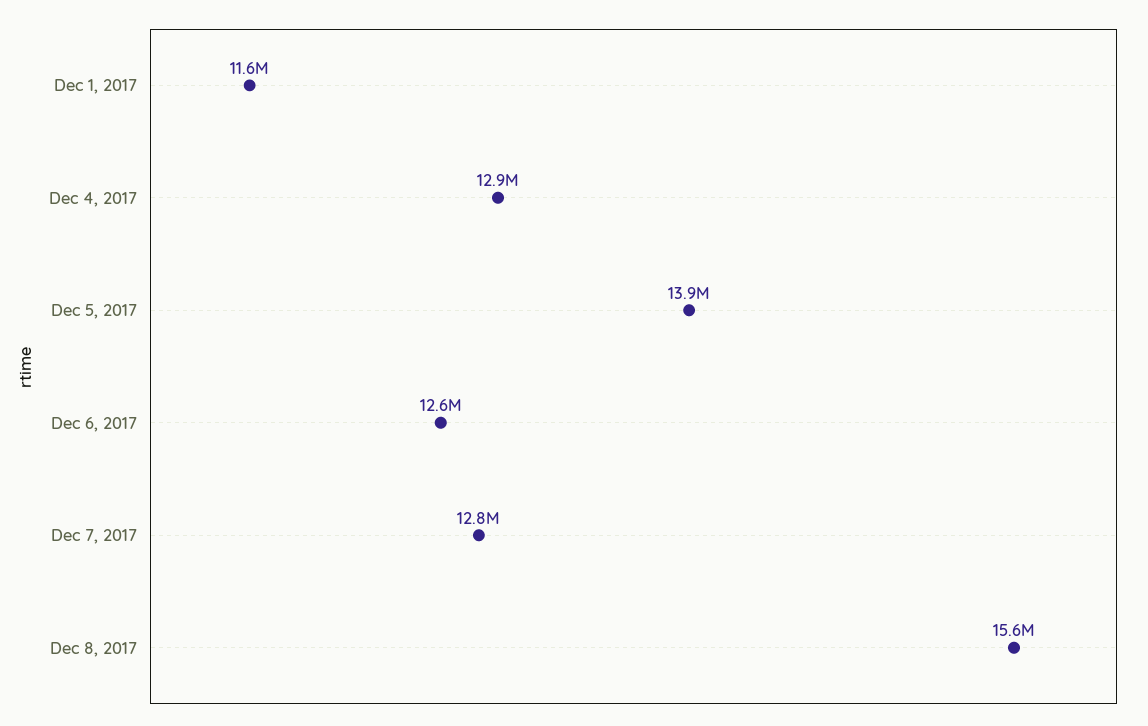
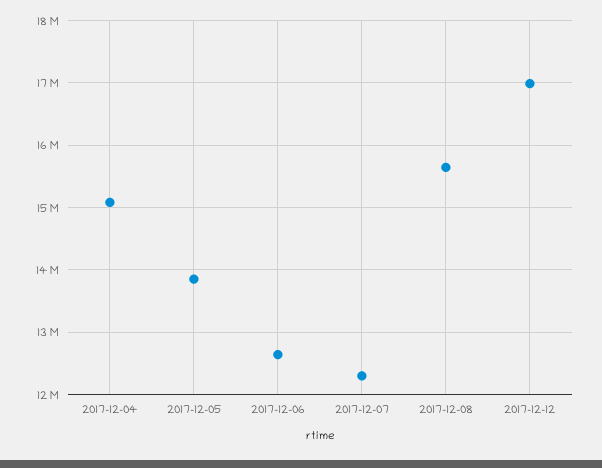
Dec 1, 2017: 11600000 -> none
Dec 4, 2017: 12900000 -> 15100000
Dec 7, 2017: 12800000 -> 12300000
2017-12-12: none -> 17000000

